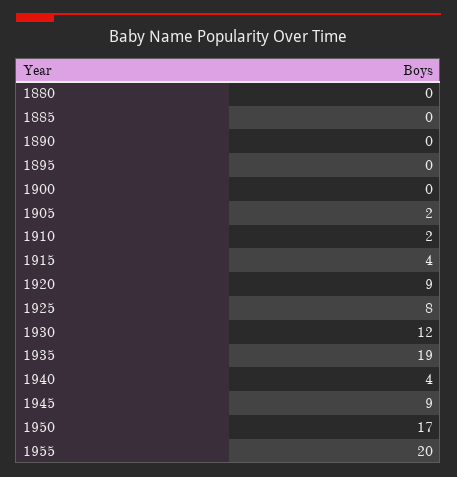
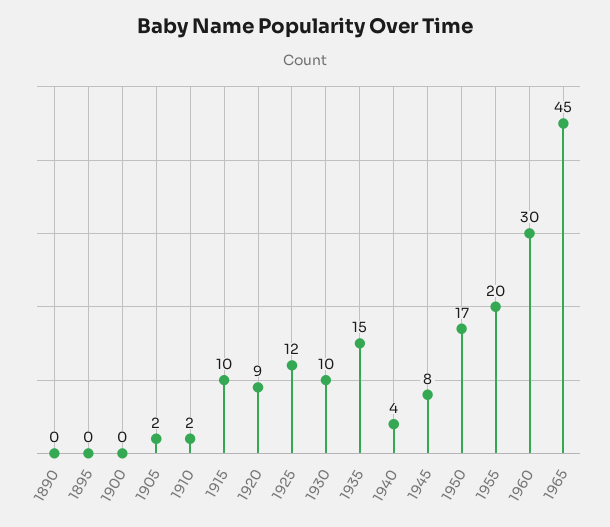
1880: 0 -> none
1885: 0 -> none
1915: 4 -> 10
1925: 8 -> 12
1930: 12 -> 10
1935: 19 -> 15
1945: 9 -> 8
1960: none -> 30
1965: none -> 45

